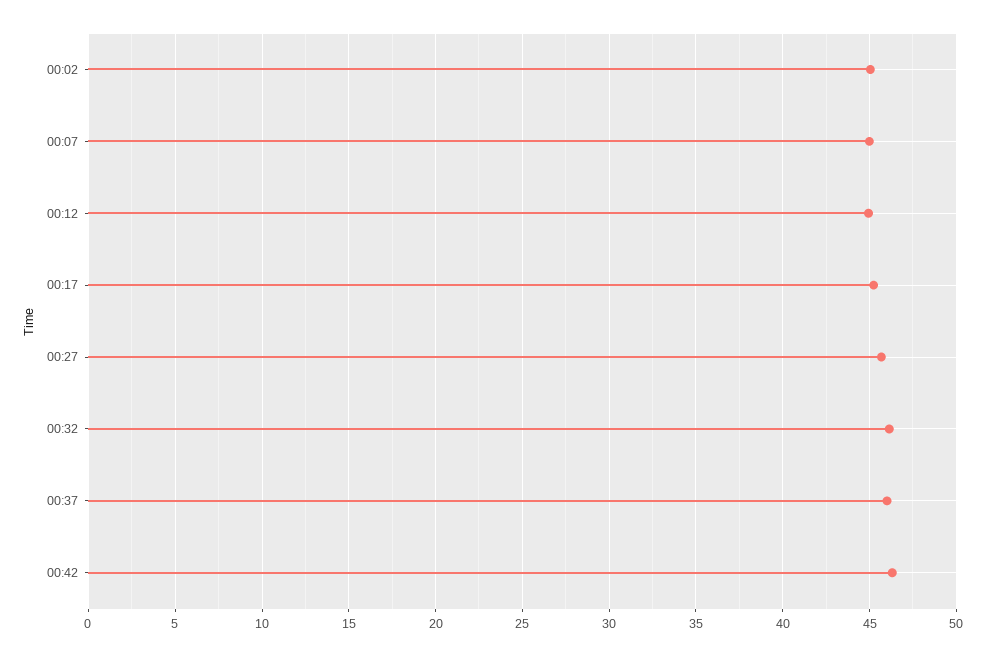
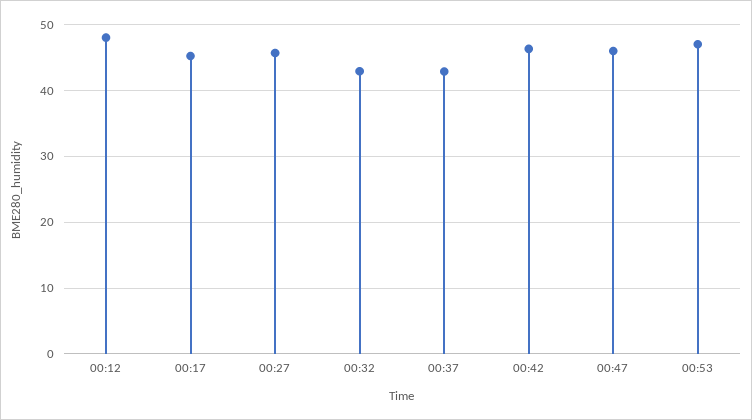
00:02: 45 -> none
00:07: 45 -> none
00:12: 45 -> 48
00:32: 46 -> 43
00:37: 46 -> 43
00:47: none -> 46
00:53: none -> 47

